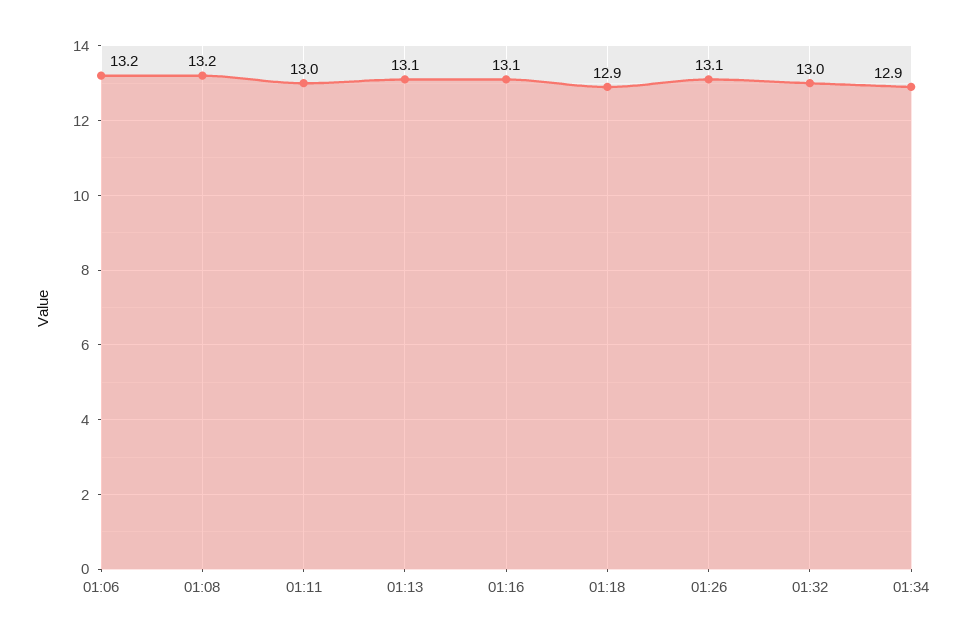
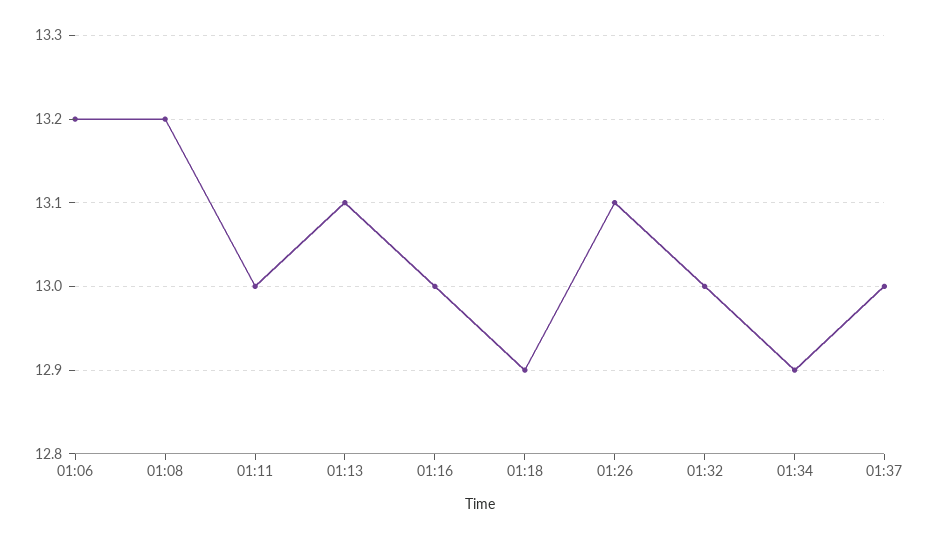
01:16: 13.1 -> 13
01:37: none -> 13

